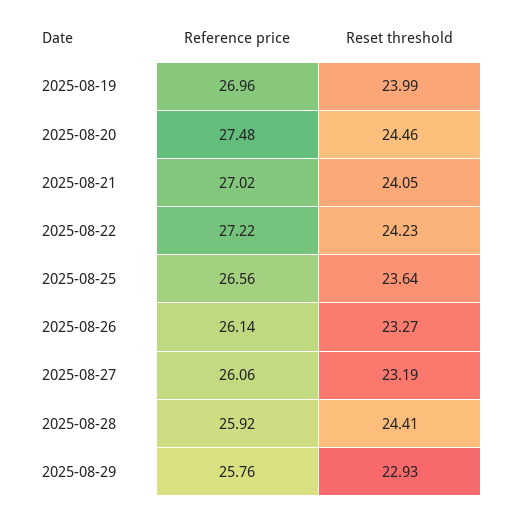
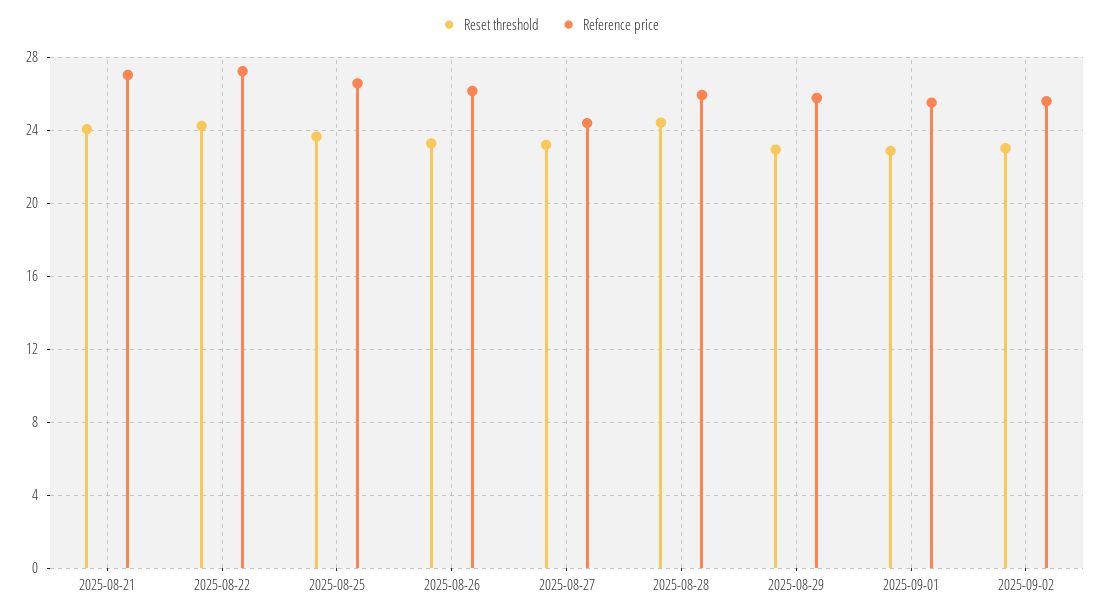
Reference price, 2025-08-19: 26.96 -> none
Reset threshold, 2025-08-19: 23.99 -> none
Reference price, 2025-08-20: 27.48 -> none
Reset threshold, 2025-08-20: 24.46 -> none
Reference price, 2025-08-27: 26.06 -> 24.5
Reset threshold, 2025-09-01: none -> 23
Reference price, 2025-09-01: none -> 25.5
Reset threshold, 2025-09-02: none -> 23
Reference price, 2025-09-02: none -> 25.5

